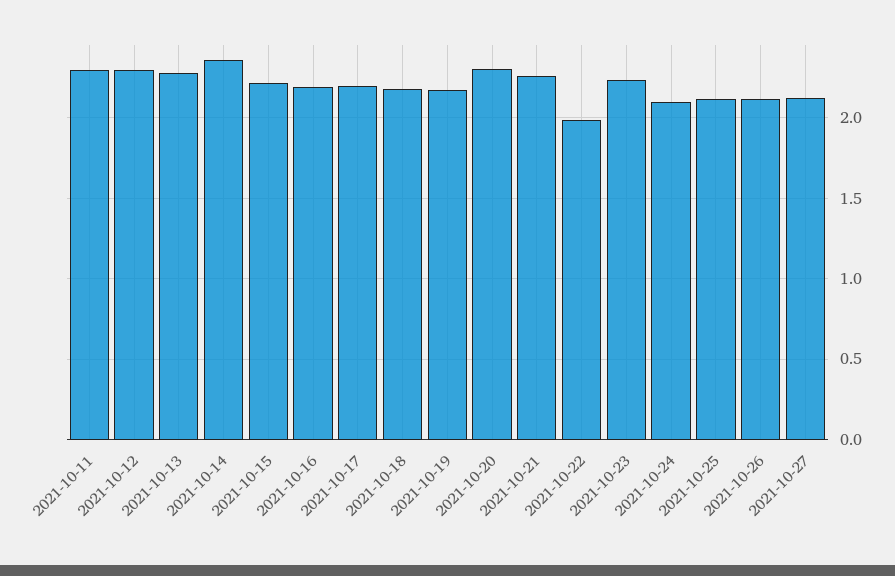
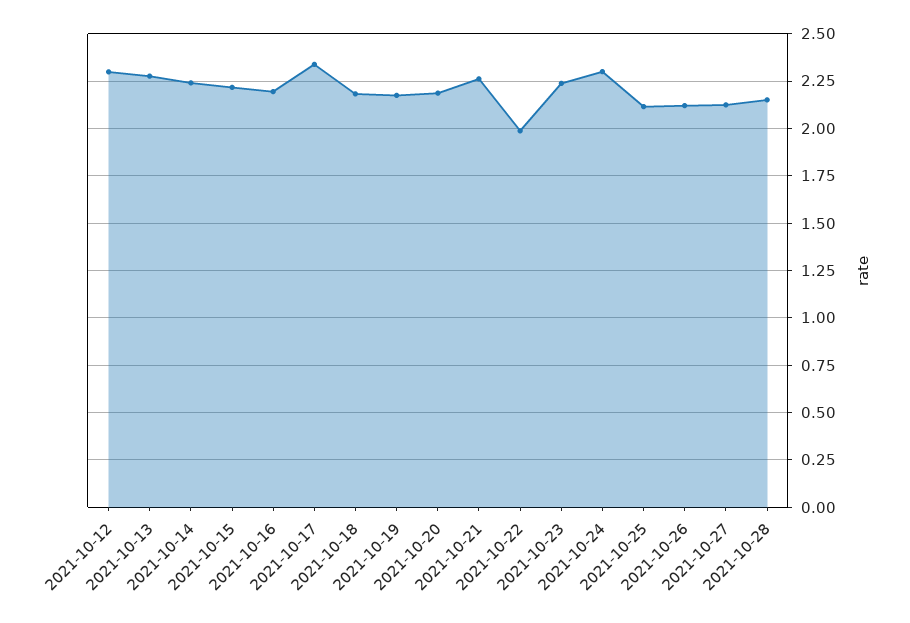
2021-10-11: 2.3 -> none
2021-10-14: 2.35 -> 2.25
2021-10-17: 2.2 -> 2.35
2021-10-20: 2.3 -> 2.2
2021-10-24: 2.1 -> 2.3
2021-10-28: none -> 2.15

